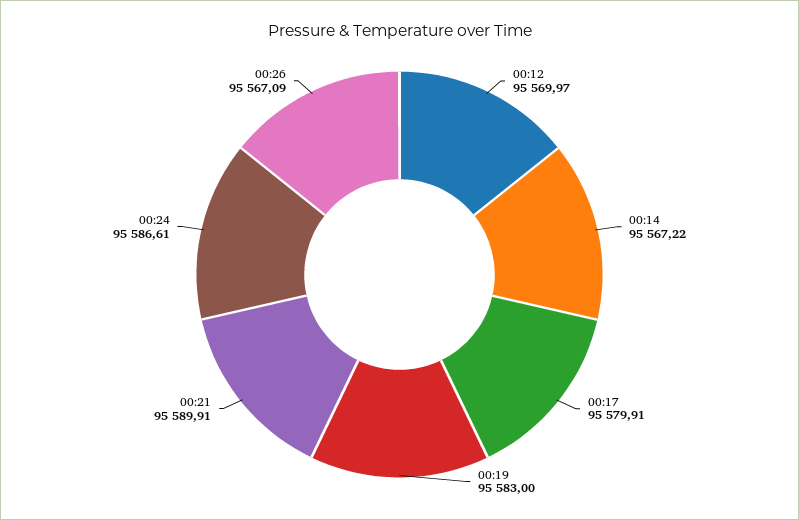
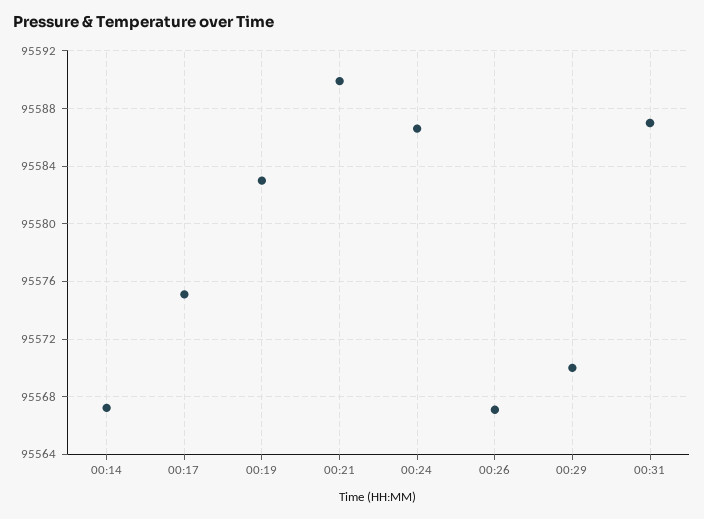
00:12: 95569.97 -> none
00:17: 95579.91 -> 95575
00:29: none -> 95570
00:31: none -> 95587

